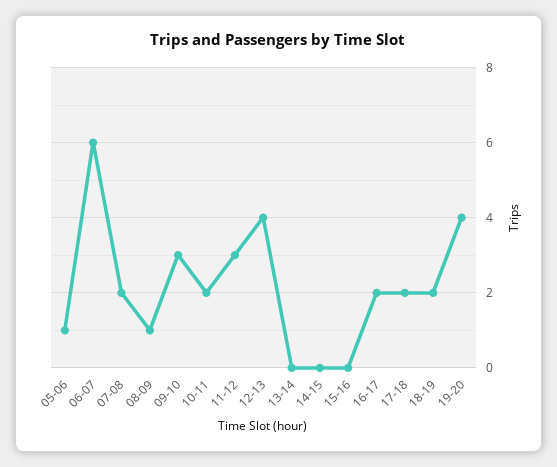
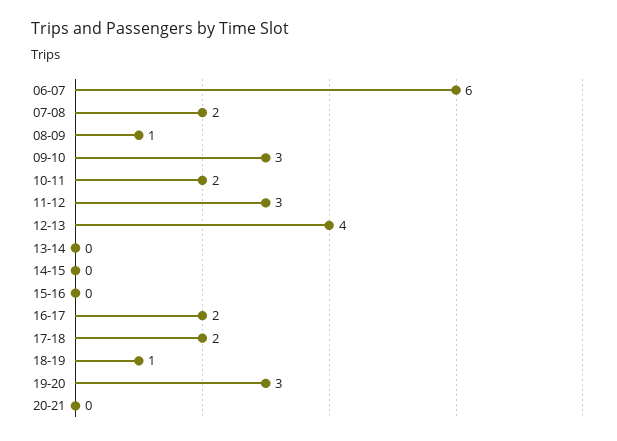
05-06: 1 -> none
18-19: 2 -> 1
19-20: 4 -> 3
20-21: none -> 0

